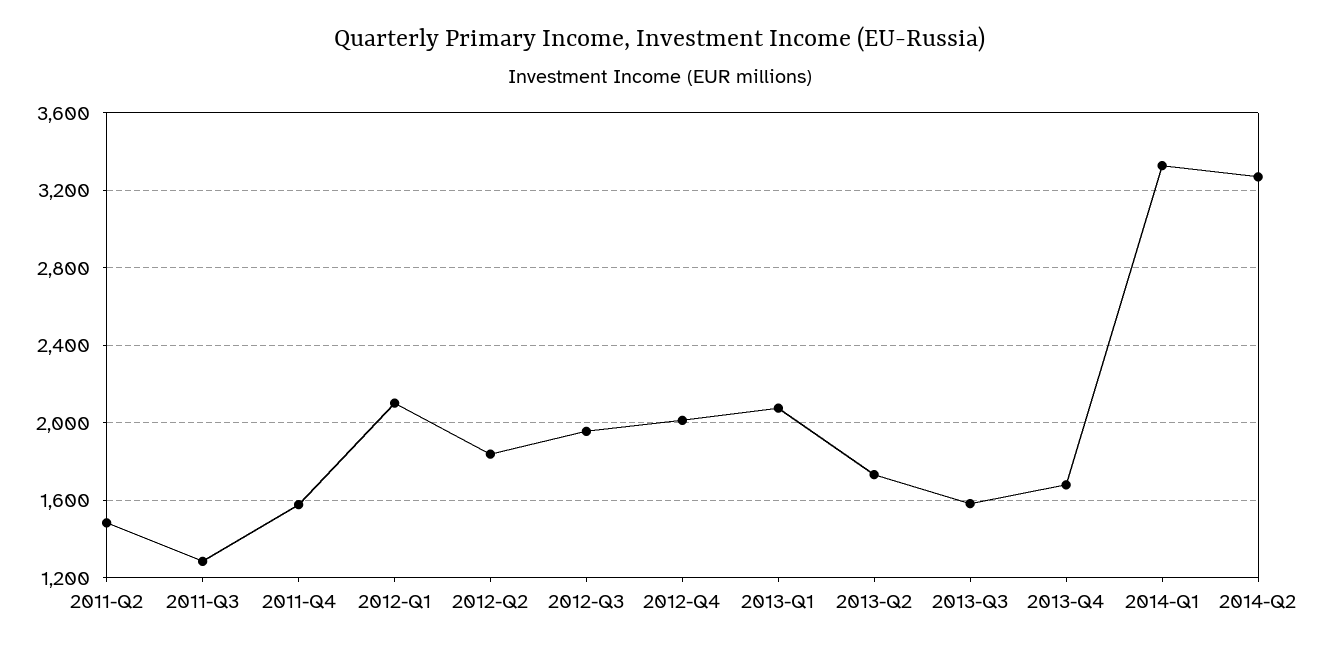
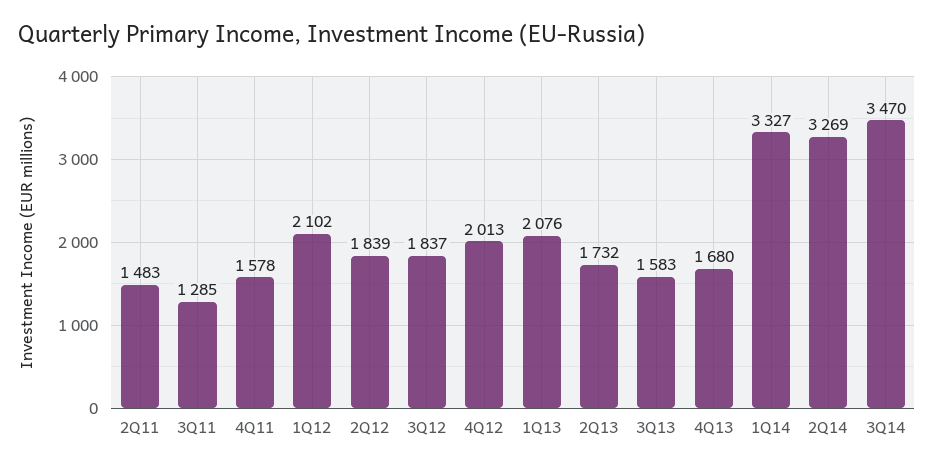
2012-Q3: 1950 -> 1837
3Q14: none -> 3470

